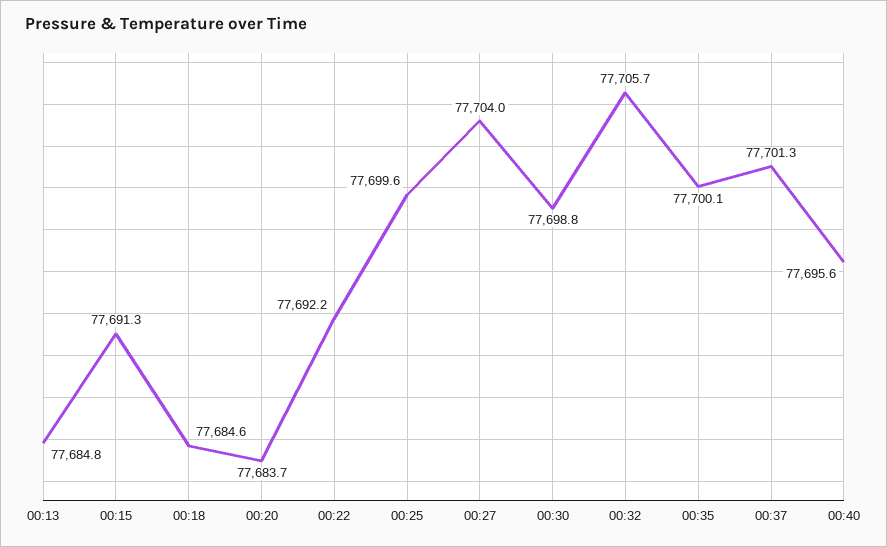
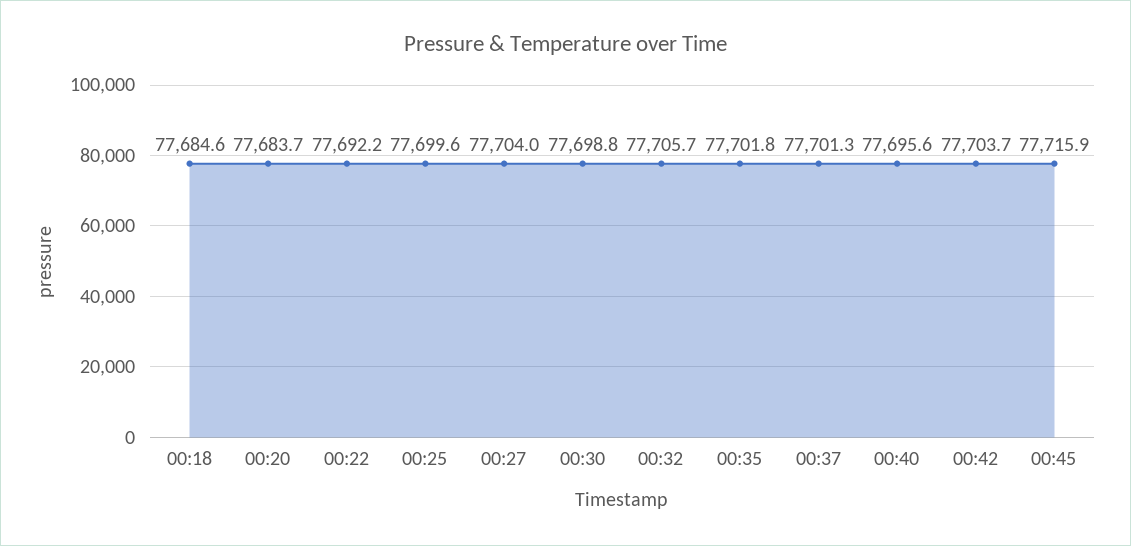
00:13: 77684.8 -> none
00:15: 77691.3 -> none
00:35: 77700.1 -> 77701.8
00:42: none -> 77703.7
00:45: none -> 77715.9

